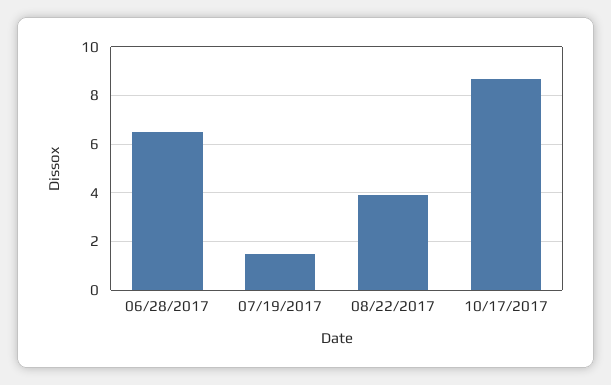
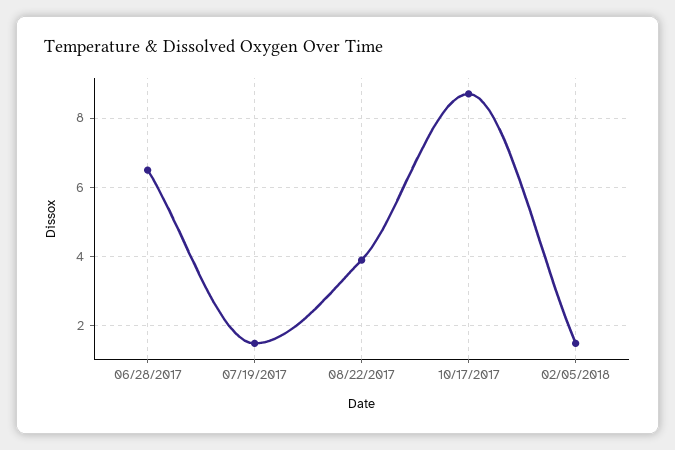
02/05/2018: none -> 1.5

